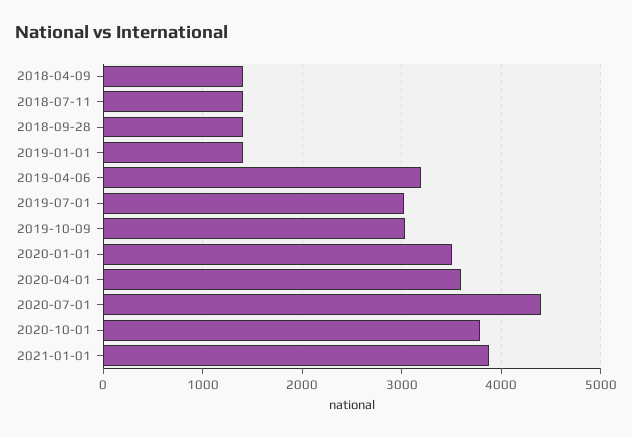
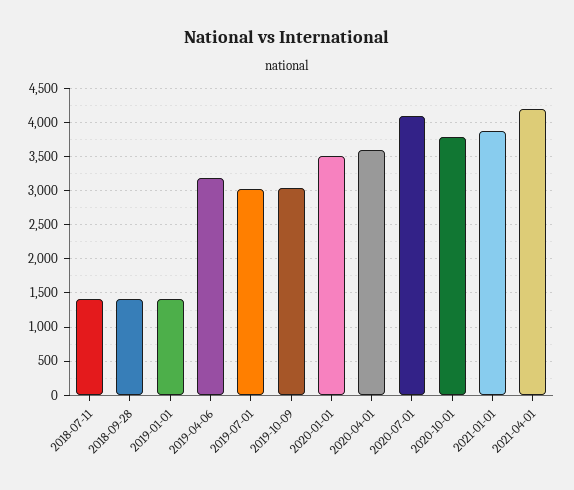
2018-04-09: 1400 -> none
2020-07-01: 4400 -> 4100
2021-04-01: none -> 4200

